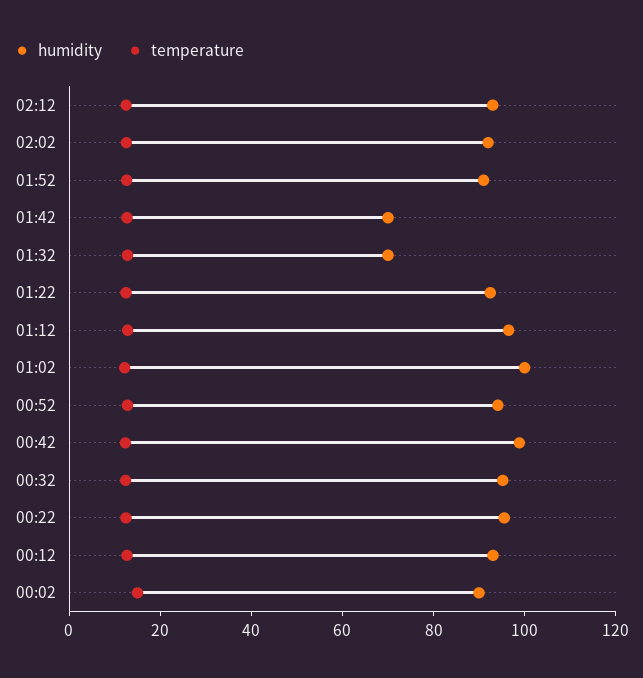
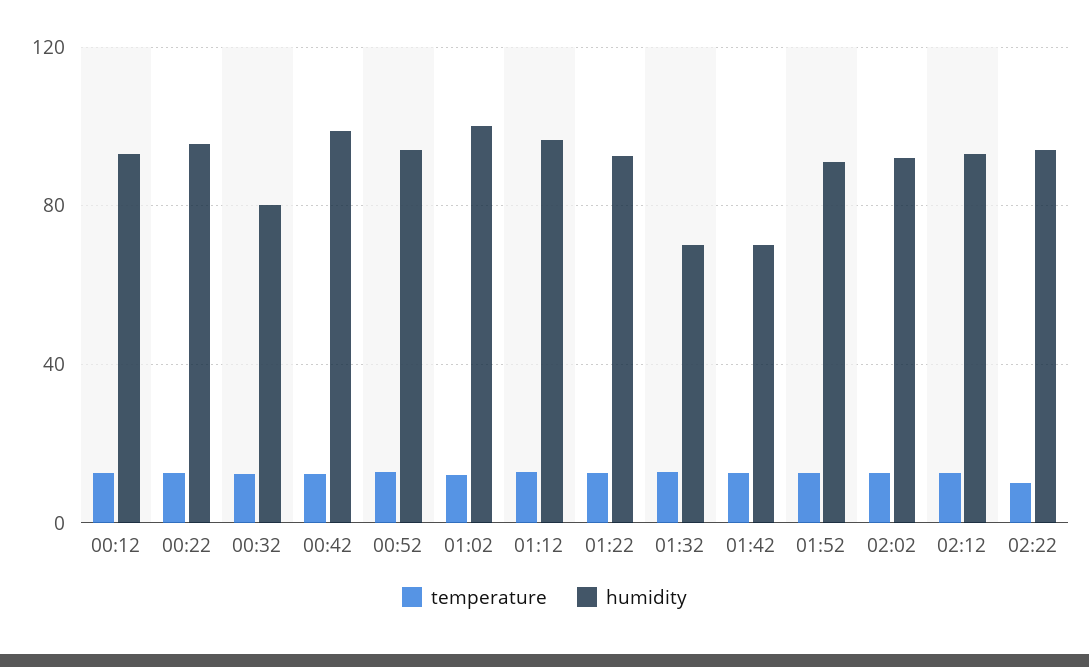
humidity, 00:32: 95 -> 80
humidity, 00:02: 90 -> none
temperature, 00:02: 15 -> none
temperature, 02:22: none -> 10
humidity, 02:22: none -> 95

